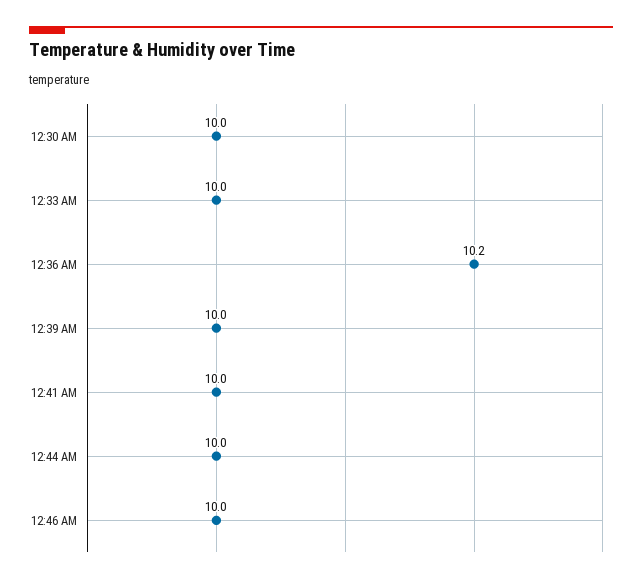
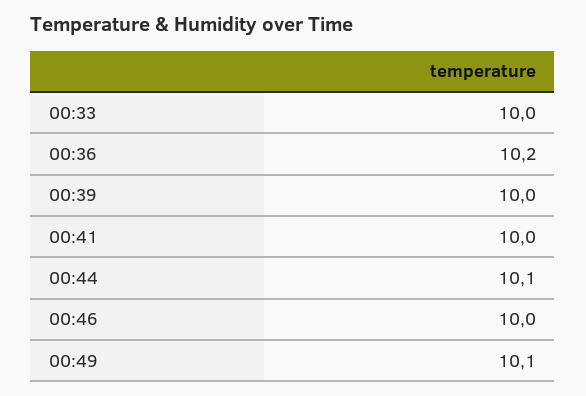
12:30 AM: 10 -> none
12:44 AM: 10 -> 10.1
00:49: none -> 10.1

